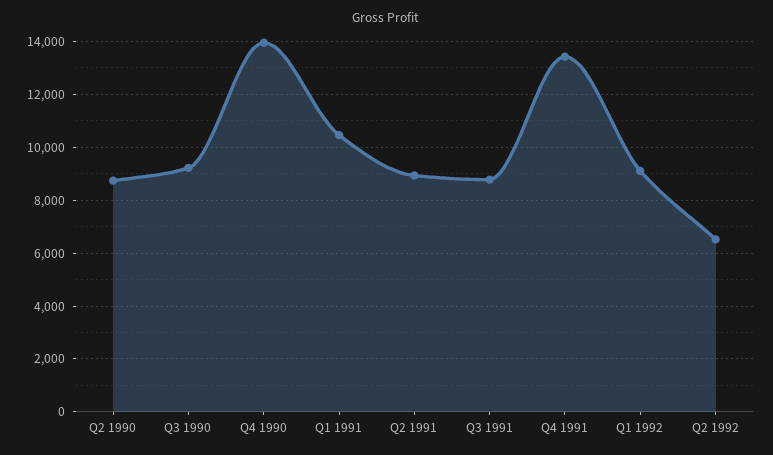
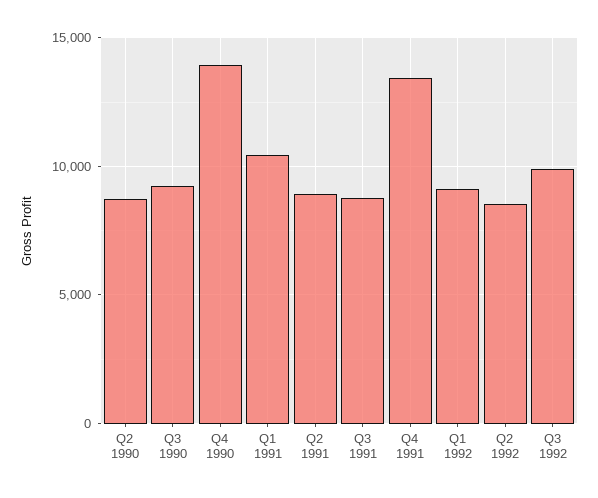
Q2 1992: 6500 -> 8500
Q3 1992: none -> 10000

